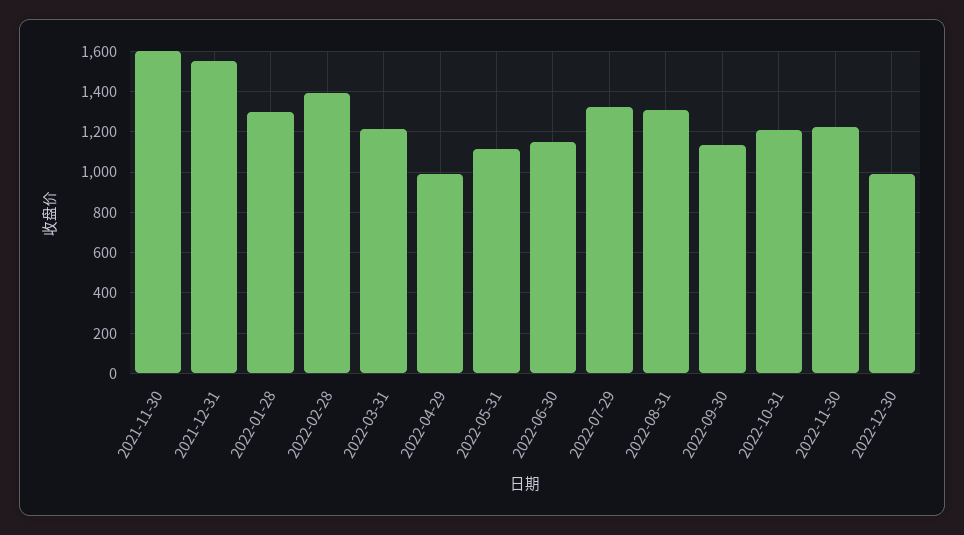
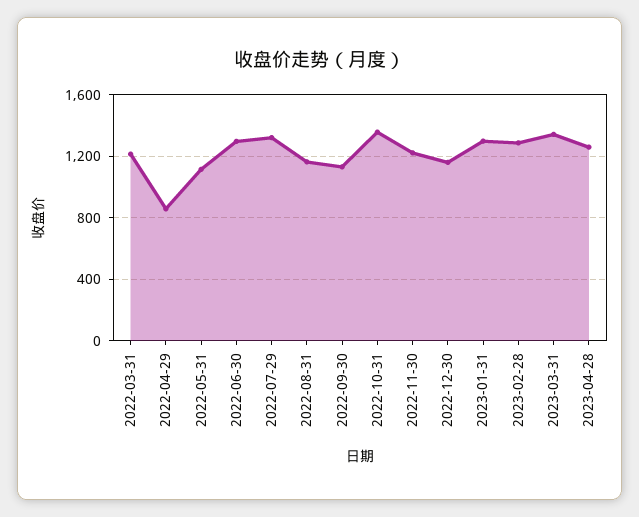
2021-11-30: 1600 -> none
2021-12-31: 1550 -> none
2022-01-28: 1300 -> none
2022-02-28: 1400 -> none
2022-04-29: 1000 -> 850
2022-06-30: 1150 -> 1300
2022-08-31: 1300 -> 1150
2022-10-31: 1200 -> 1350
2022-12-30: 1000 -> 1150
2023-01-31: none -> 1300
2023-02-28: none -> 1300
2023-03-31: none -> 1350
2023-04-28: none -> 1250

